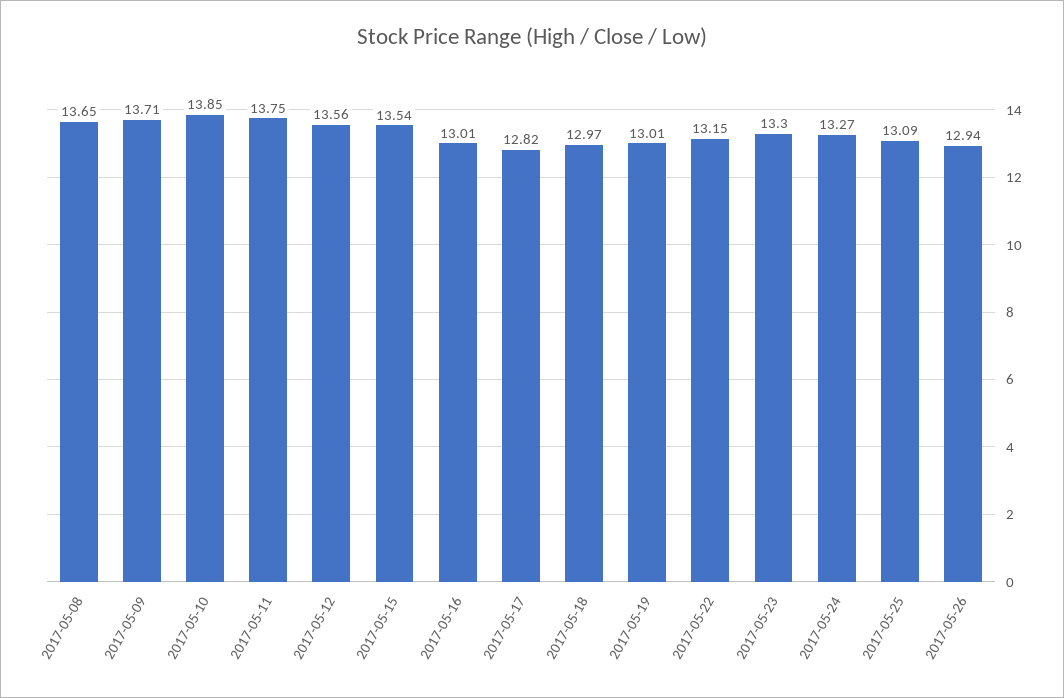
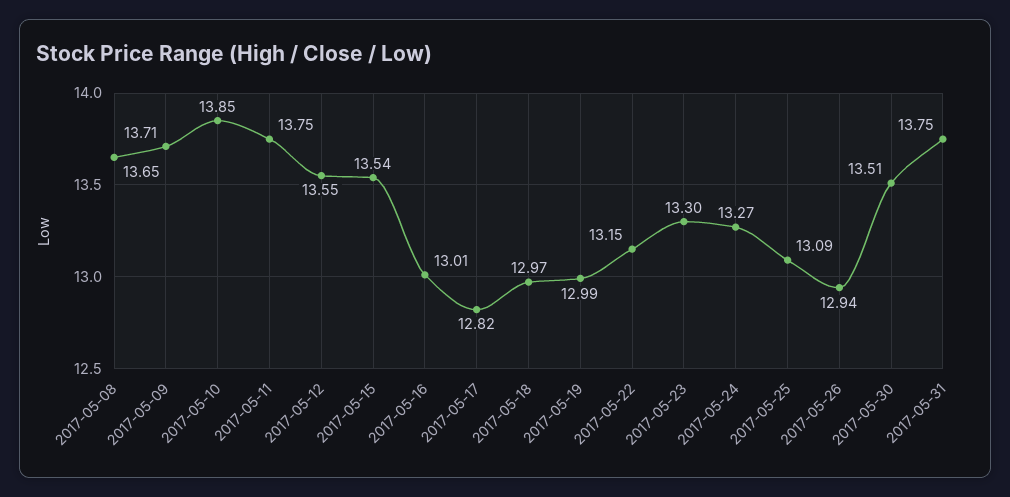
2017-05-12: 13.56 -> 13.55
2017-05-19: 13.01 -> 12.99
2017-05-30: none -> 13.51
2017-05-31: none -> 13.75

